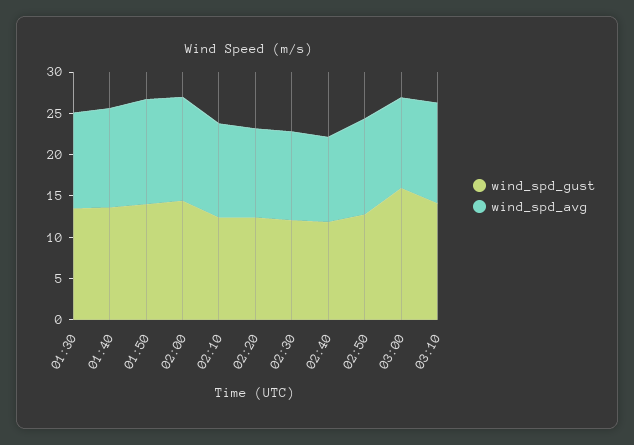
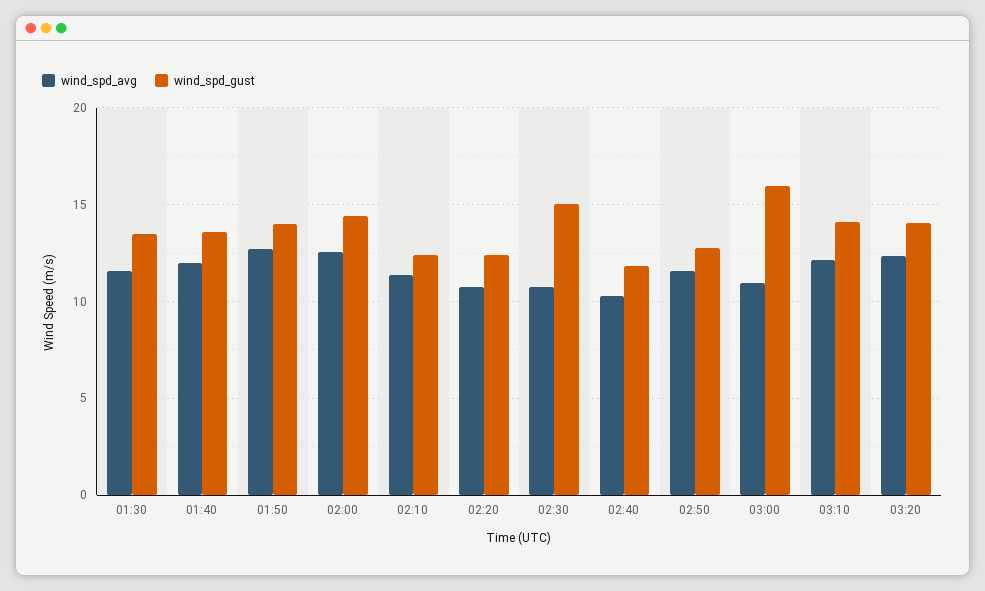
wind_spd_gust, 02:30: 12 -> 15
wind_spd_avg, 03:20: none -> 12.5
wind_spd_gust, 03:20: none -> 14

